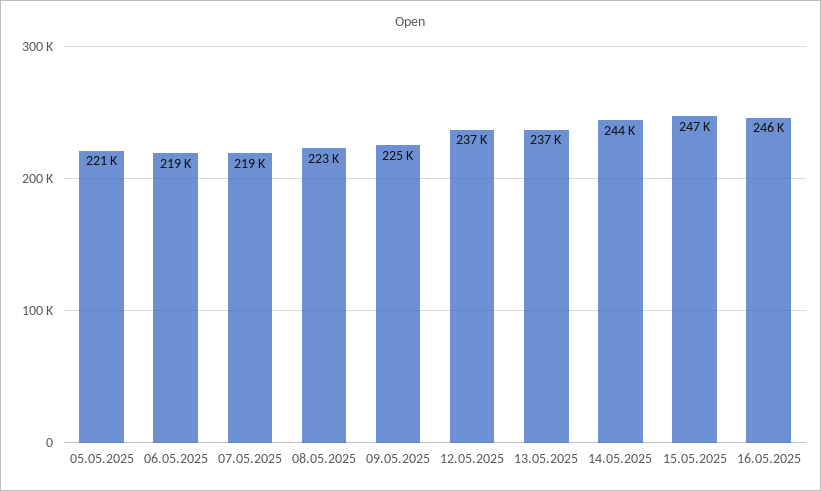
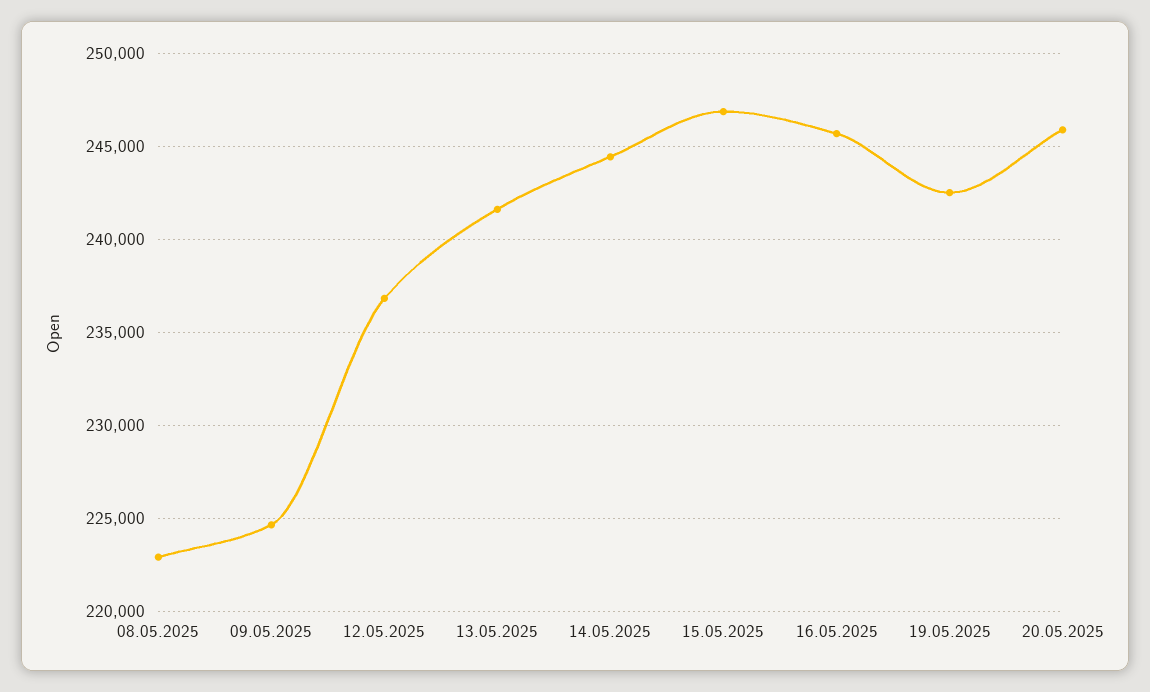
05.05.2025: 221000 -> none
06.05.2025: 219000 -> none
07.05.2025: 219000 -> none
13.05.2025: 237000 -> 241500
19.05.2025: none -> 242500
20.05.2025: none -> 246000

